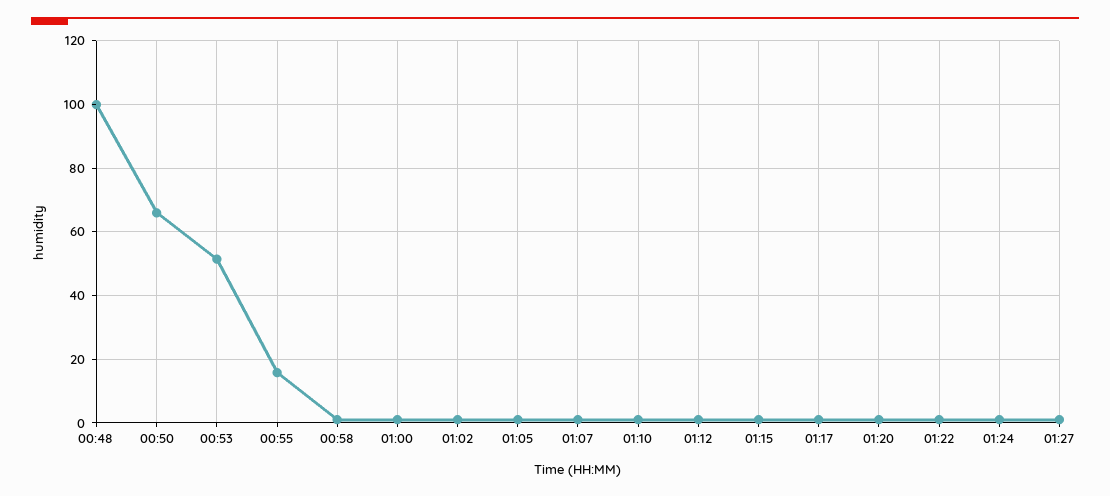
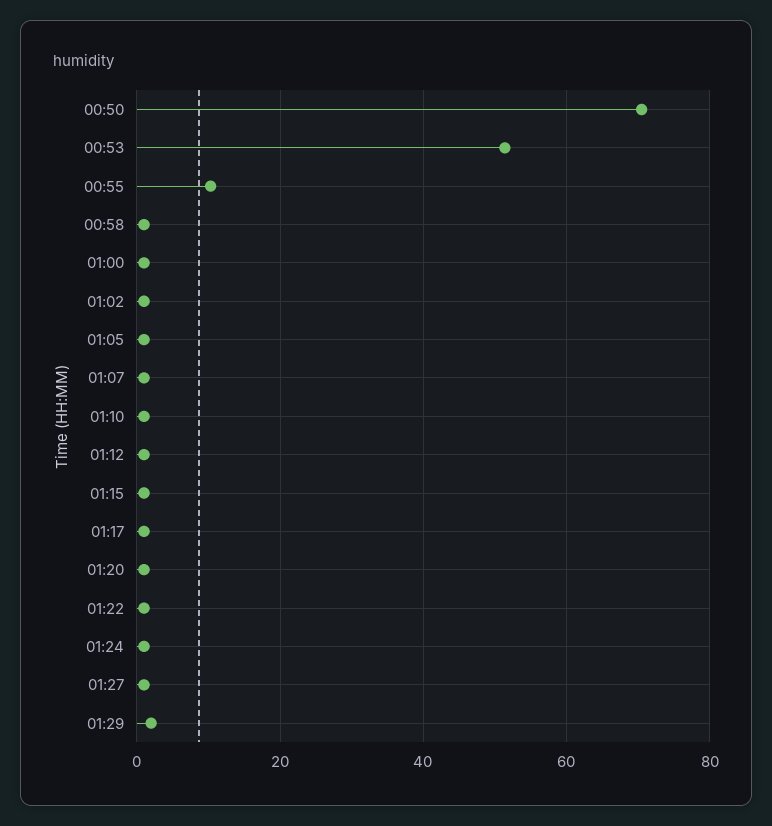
00:48: 100 -> none
00:50: 66 -> 70
00:55: 16 -> 10
01:29: none -> 2

